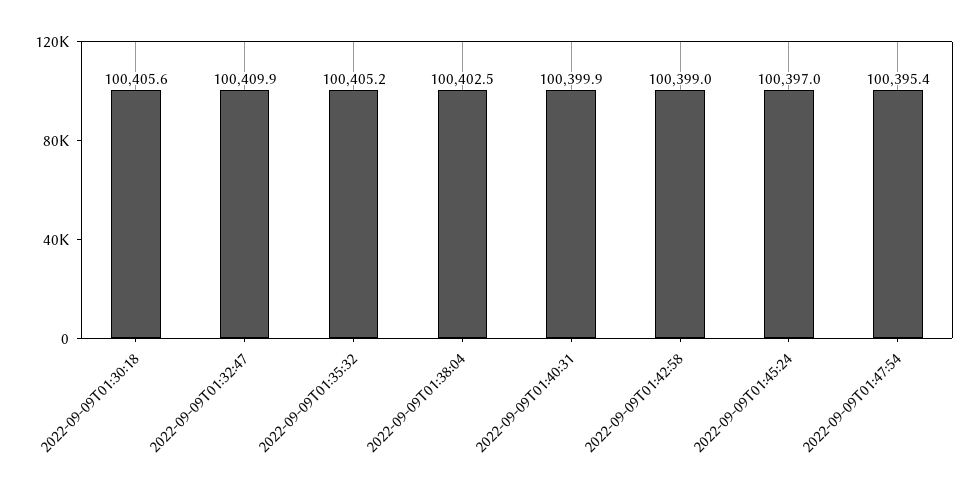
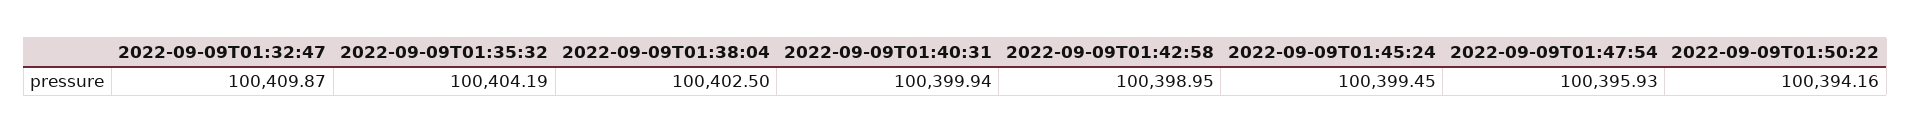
2022-09-09T01:30:18: 100405.6 -> none
2022-09-09T01:35:32: 100405.2 -> 100404.19
2022-09-09T01:45:24: 100397 -> 100399.45
2022-09-09T01:47:54: 100395.4 -> 100395.93
2022-09-09T01:50:22: none -> 100394.16

